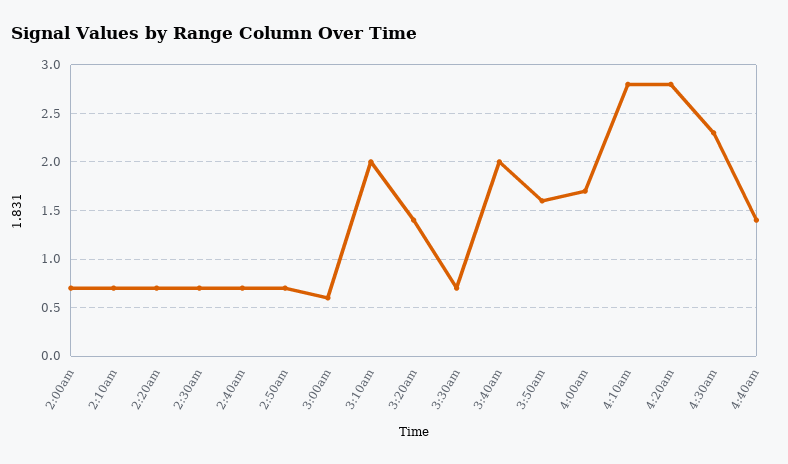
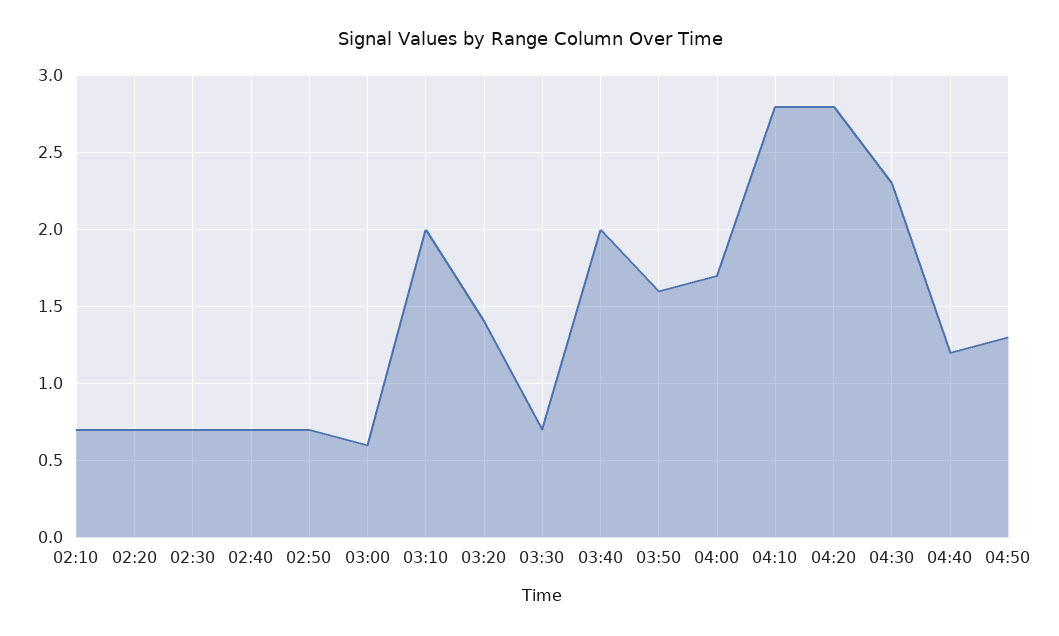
2:00am: 0.7 -> none
4:40am: 1.4 -> 1.2
04:50: none -> 1.3

